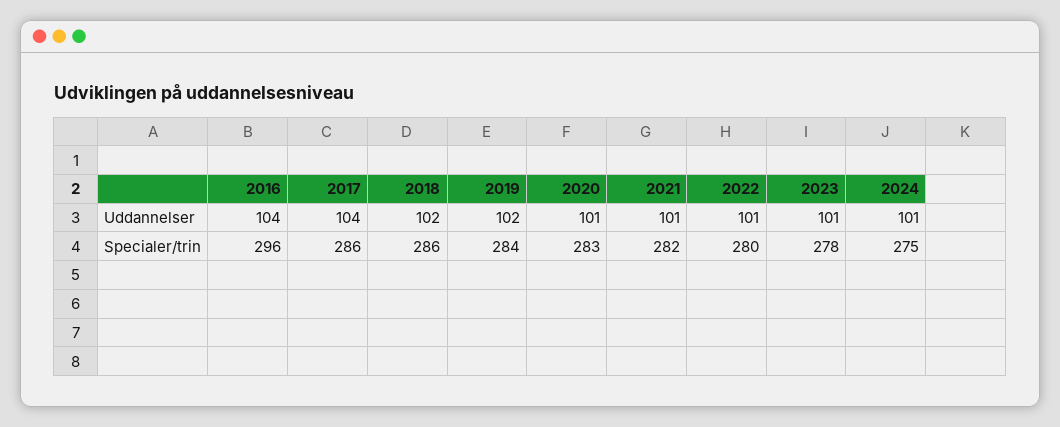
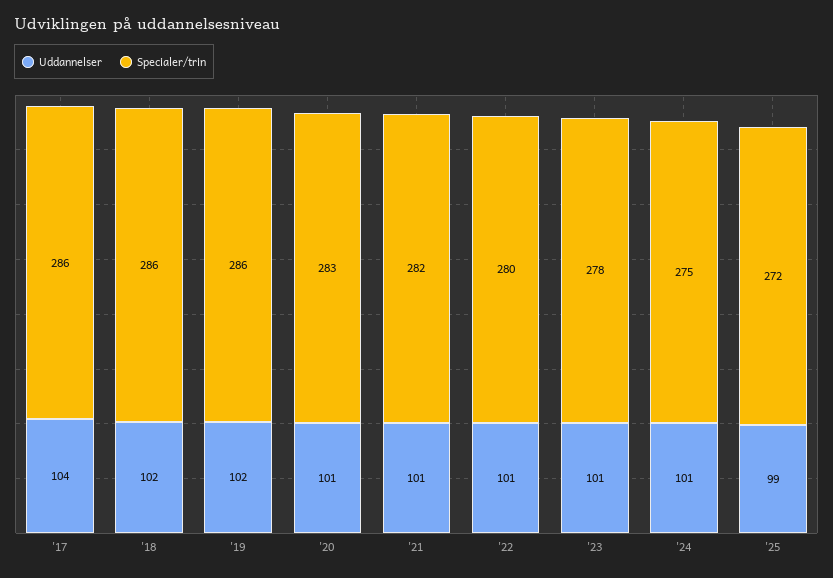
Uddannelser, 2016: 104 -> none
Specialer/trin, 2016: 296 -> none
Specialer/trin, 2019: 284 -> 286
Uddannelser, '25: none -> 99
Specialer/trin, '25: none -> 272

